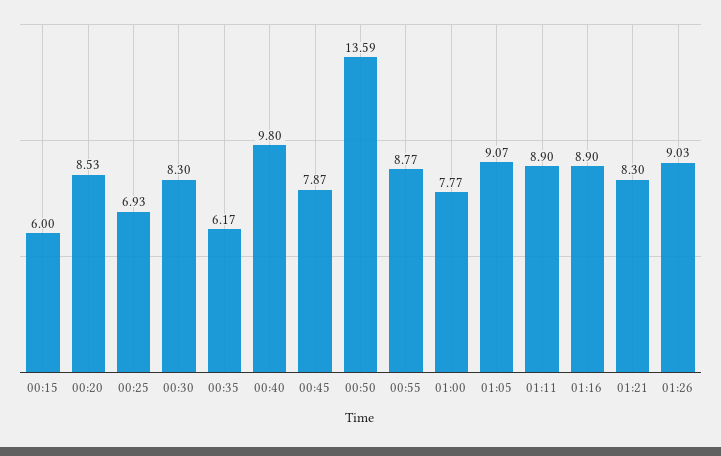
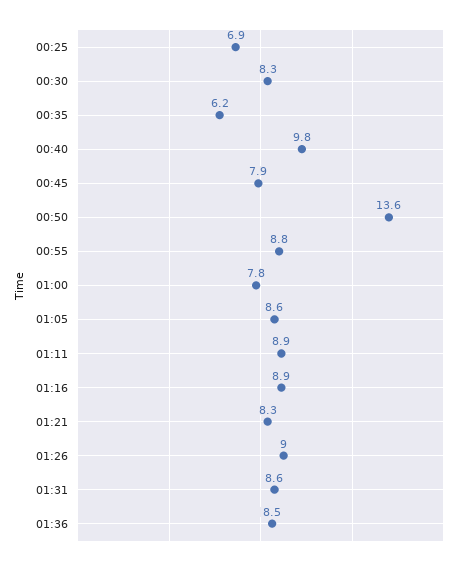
00:15: 6 -> none
00:20: 8.53 -> none
01:05: 9.07 -> 8.6
01:31: none -> 8.6
01:36: none -> 8.5

